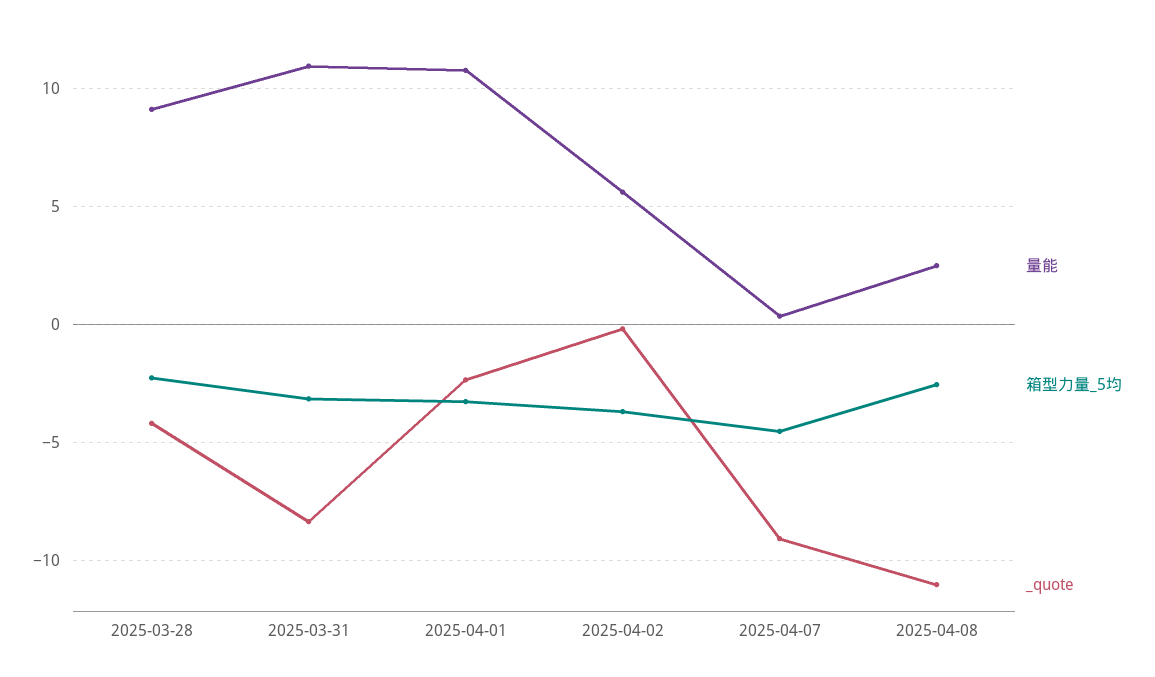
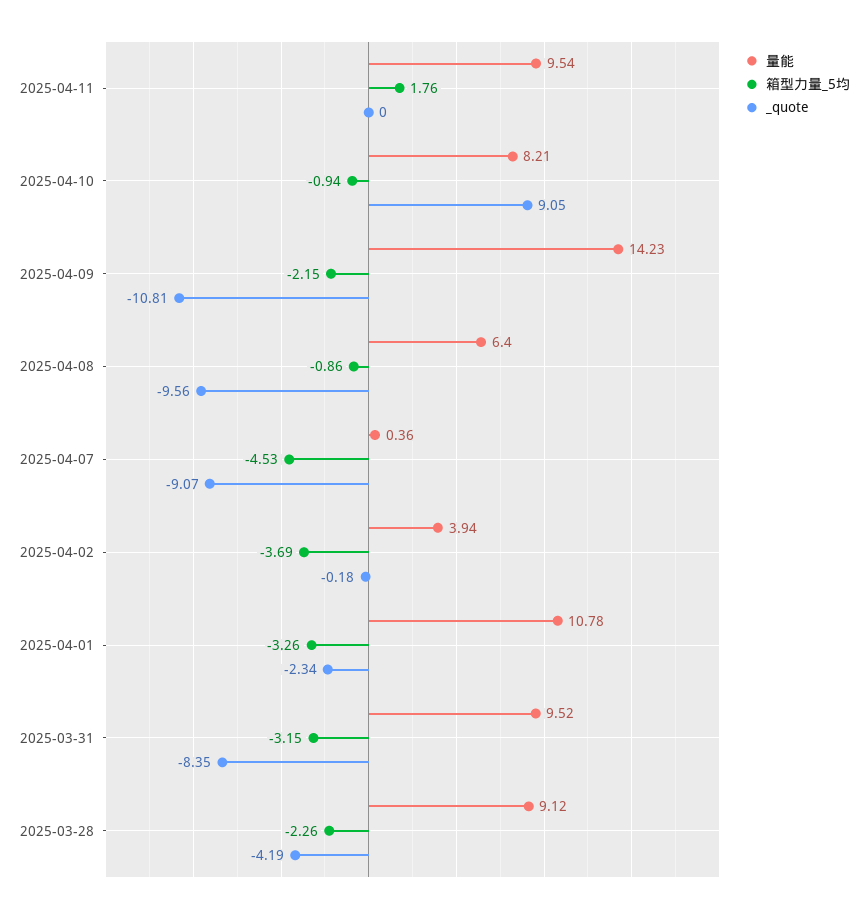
量能, 2025-03-31: 11 -> 9.52
量能, 2025-04-02: 5.5 -> 3.94
量能, 2025-04-08: 2.5 -> 6.4
箱型力量_5均, 2025-04-08: -2.5 -> -0.86
_quote, 2025-04-08: -11 -> -9.56
量能, 2025-04-11: none -> 9.54
箱型力量_5均, 2025-04-11: none -> 1.76
_quote, 2025-04-11: none -> 0
量能, 2025-04-10: none -> 8.21
箱型力量_5均, 2025-04-10: none -> -0.94
_quote, 2025-04-10: none -> 9.05
量能, 2025-04-09: none -> 14.23
箱型力量_5均, 2025-04-09: none -> -2.15
_quote, 2025-04-09: none -> -10.81

